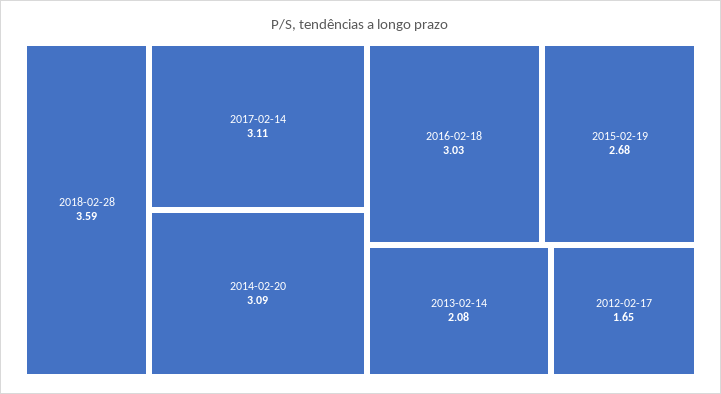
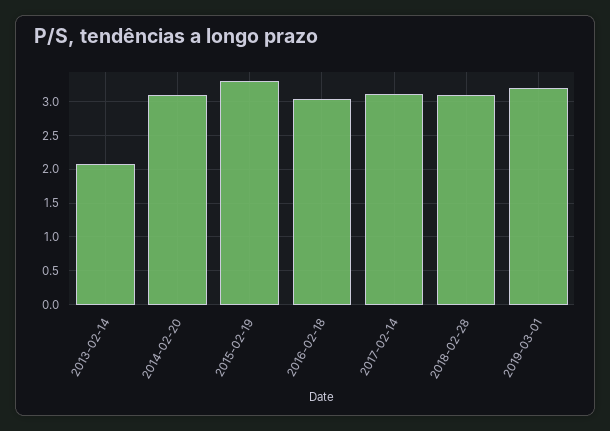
2018-02-28: 3.59 -> 3.1
2015-02-19: 2.68 -> 3.3
2012-02-17: 1.65 -> none
2019-03-01: none -> 3.2

